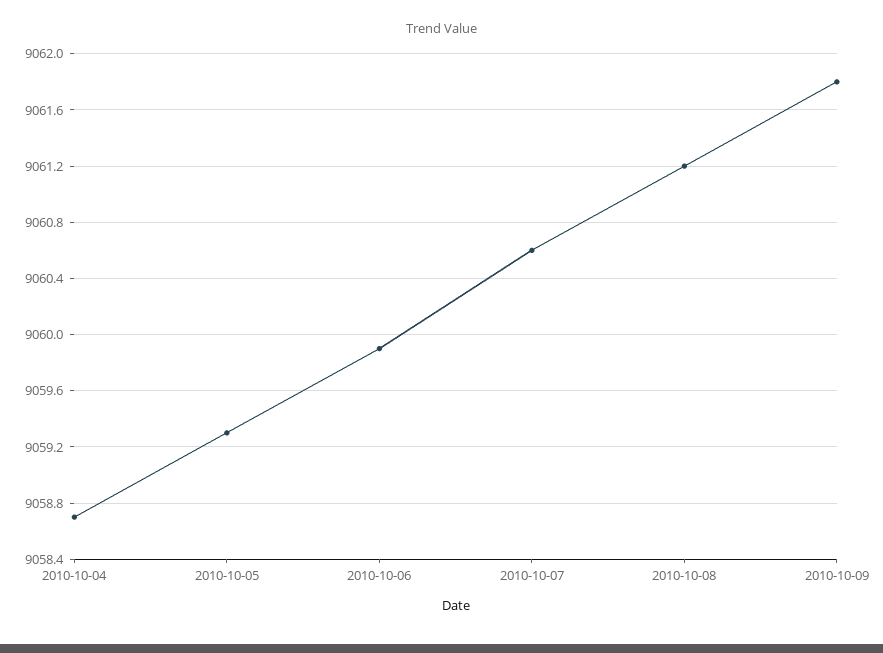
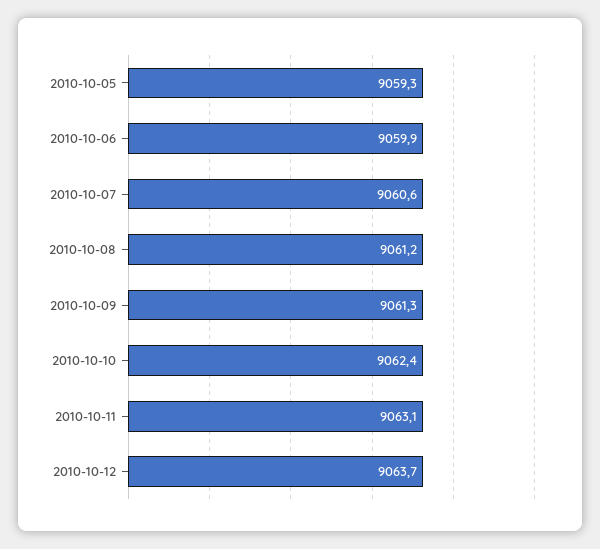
2010-10-04: 9058.7 -> none
2010-10-09: 9061.8 -> 9061.3
2010-10-10: none -> 9062.4
2010-10-11: none -> 9063.1
2010-10-12: none -> 9063.7

